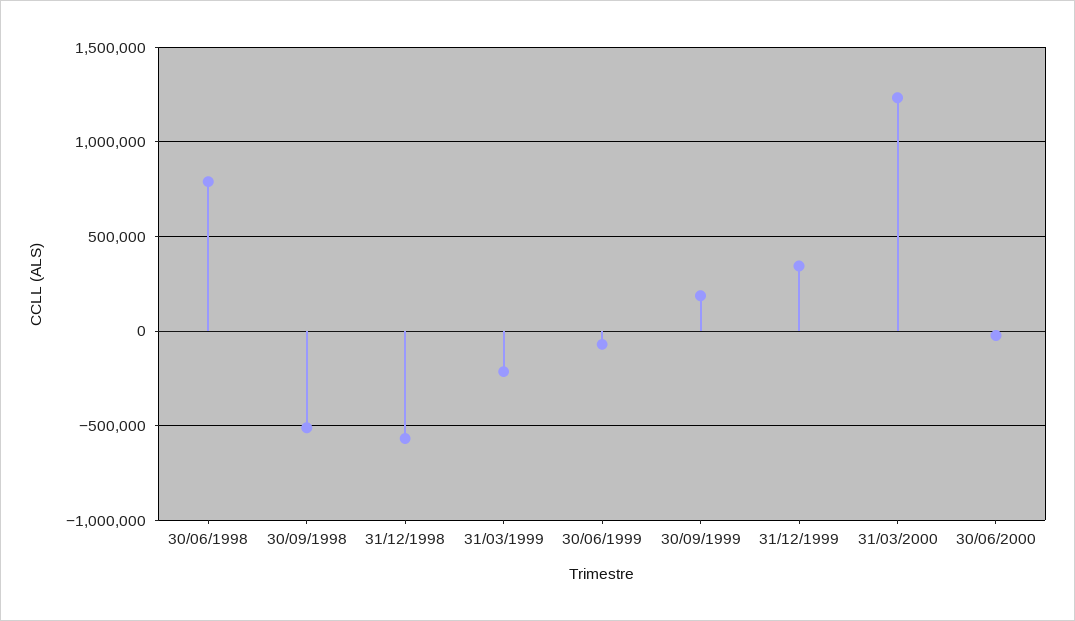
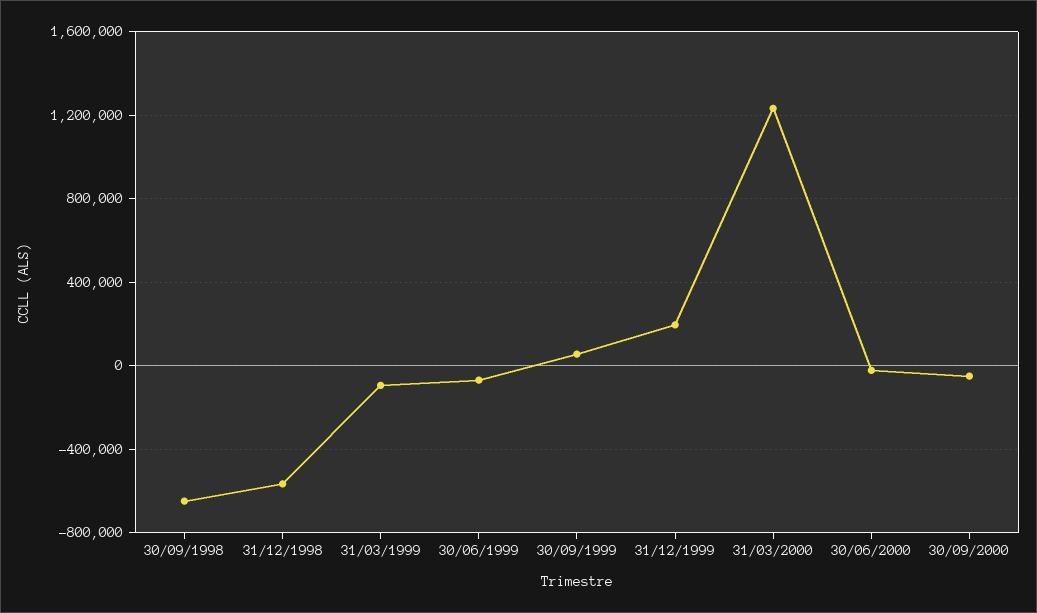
30/06/1998: 800000 -> none
30/09/1998: -500000 -> -650000
31/03/1999: -200000 -> -100000
30/09/1999: 200000 -> 50000
31/12/1999: 350000 -> 200000
30/09/2000: none -> -50000

